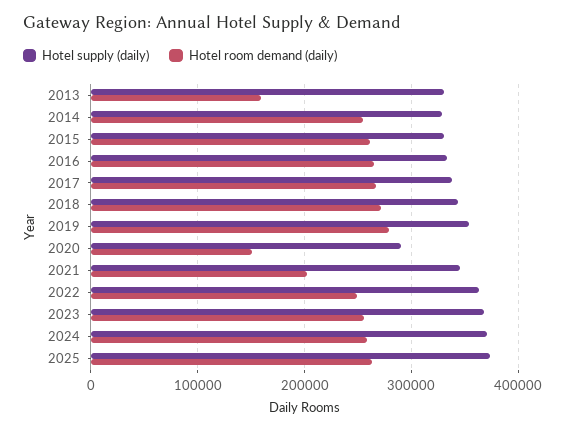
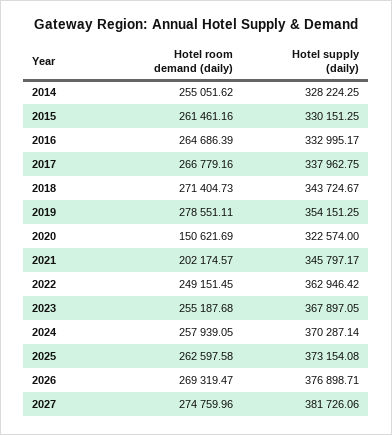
Hotel supply (daily), 2013: 330000 -> none
Hotel room demand (daily), 2013: 160000 -> none
Hotel supply (daily), 2020: 290000 -> 322574
Hotel room demand (daily), 2026: none -> 269319.47
Hotel supply (daily), 2026: none -> 376898.71
Hotel room demand (daily), 2027: none -> 274759.96
Hotel supply (daily), 2027: none -> 381726.06

